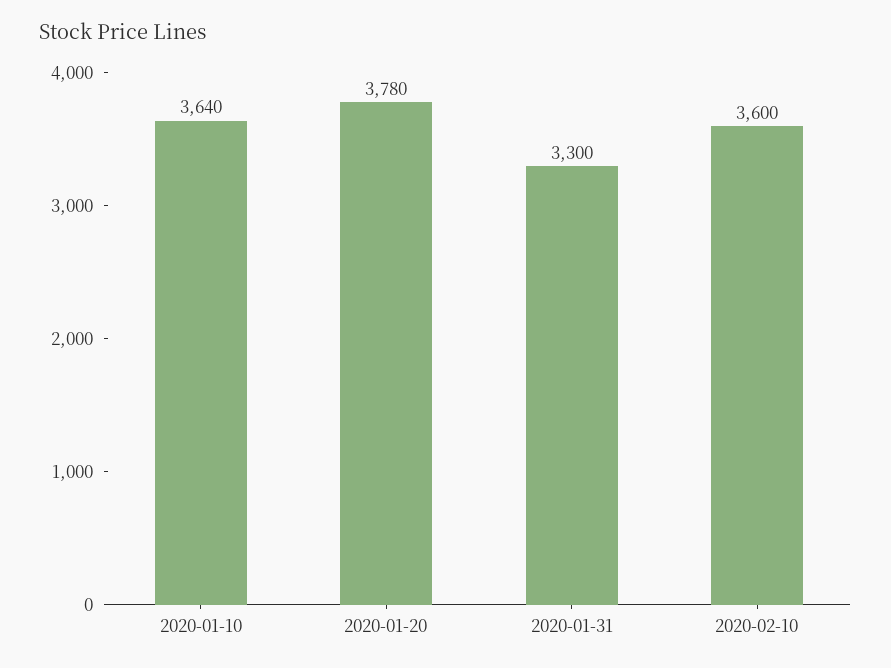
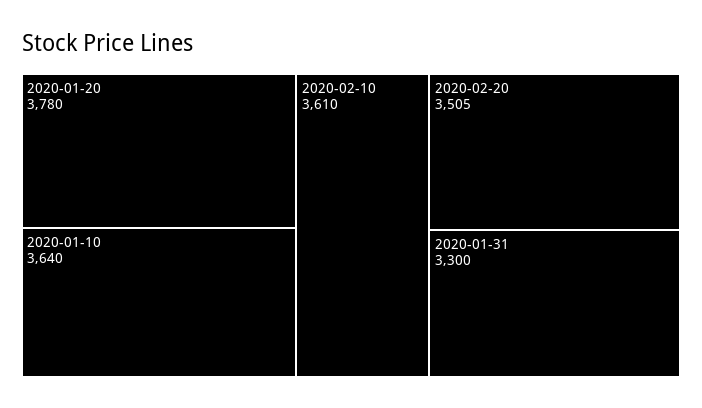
2020-02-10: 3600 -> 3610
2020-02-20: none -> 3505

